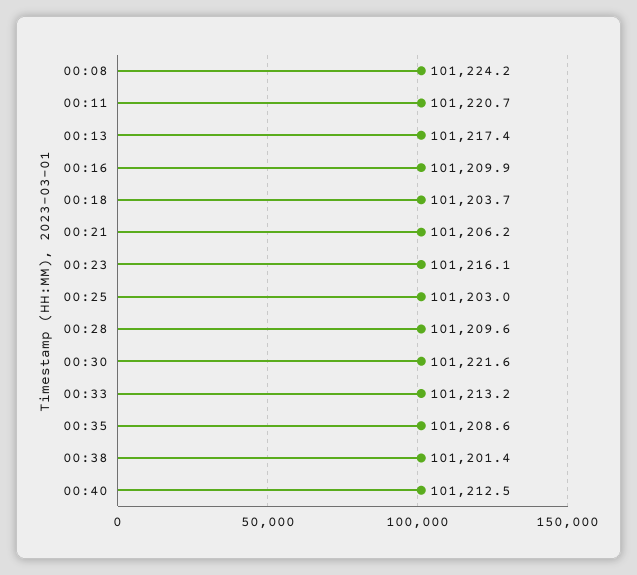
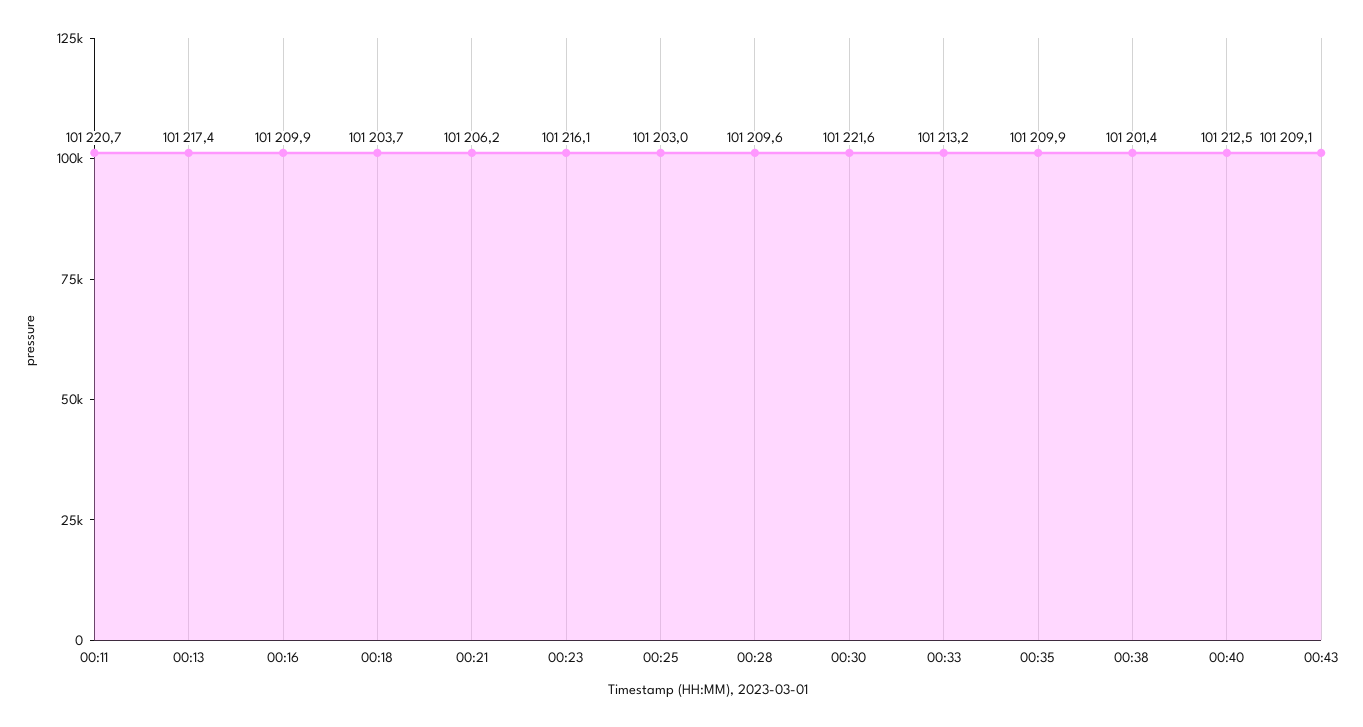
00:08: 101224.2 -> none
00:35: 101208.6 -> 101209.9
00:43: none -> 101209.1

